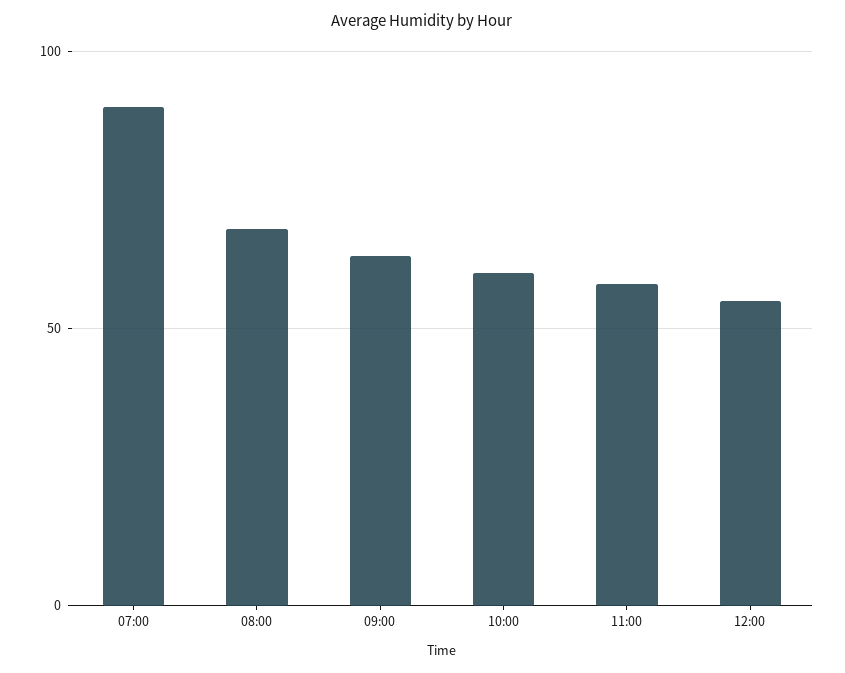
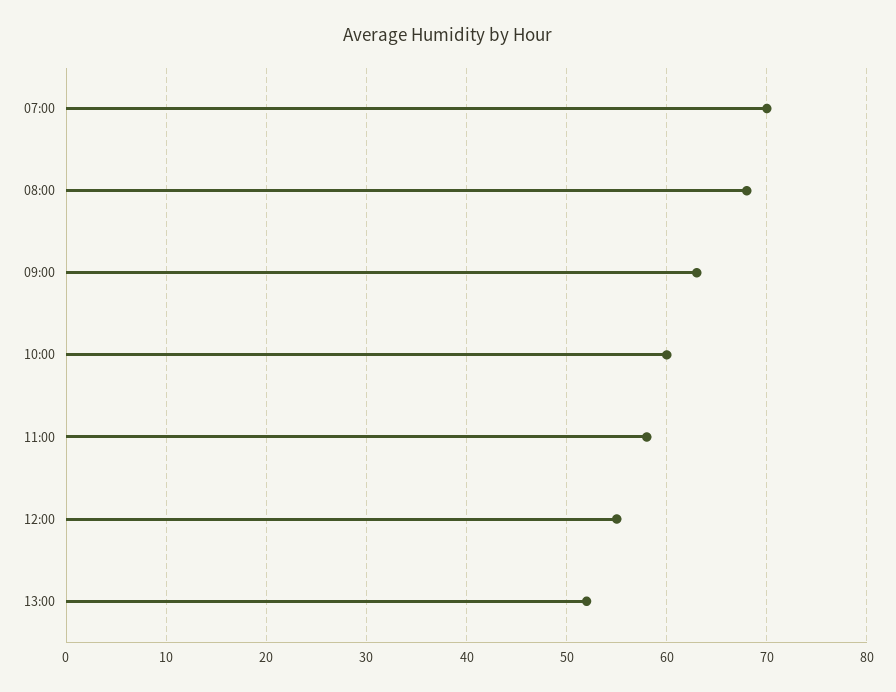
07:00: 90 -> 70
13:00: none -> 52

